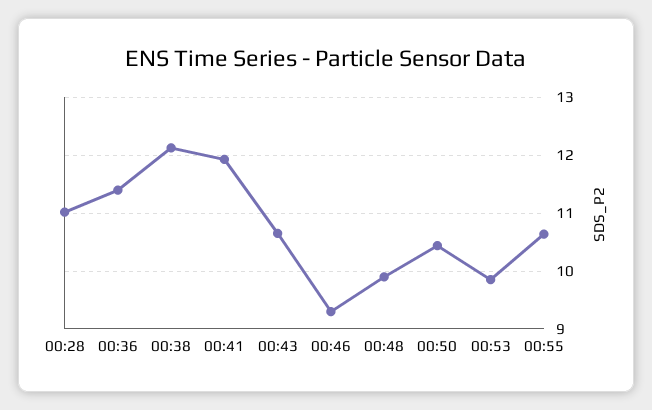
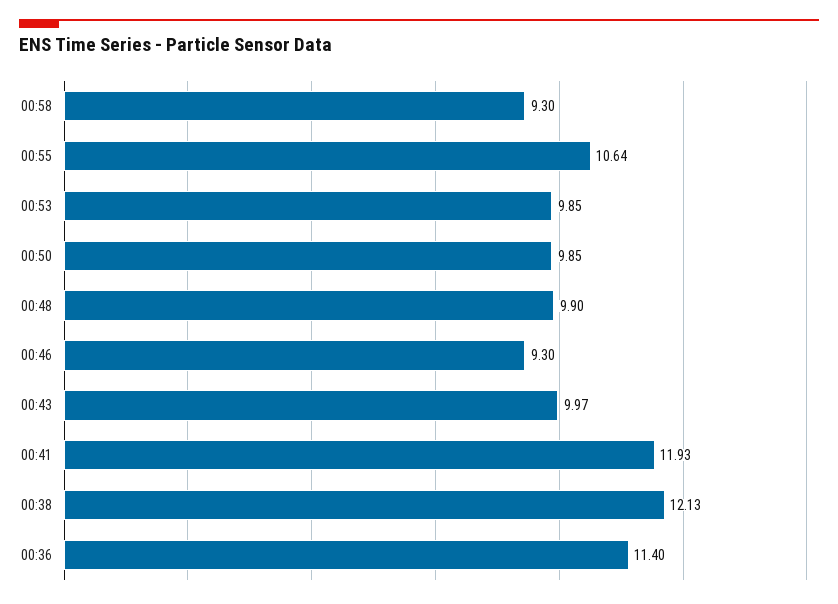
00:28: 11 -> none
00:43: 10.6 -> 9.97
00:50: 10.4 -> 9.85
00:58: none -> 9.3

